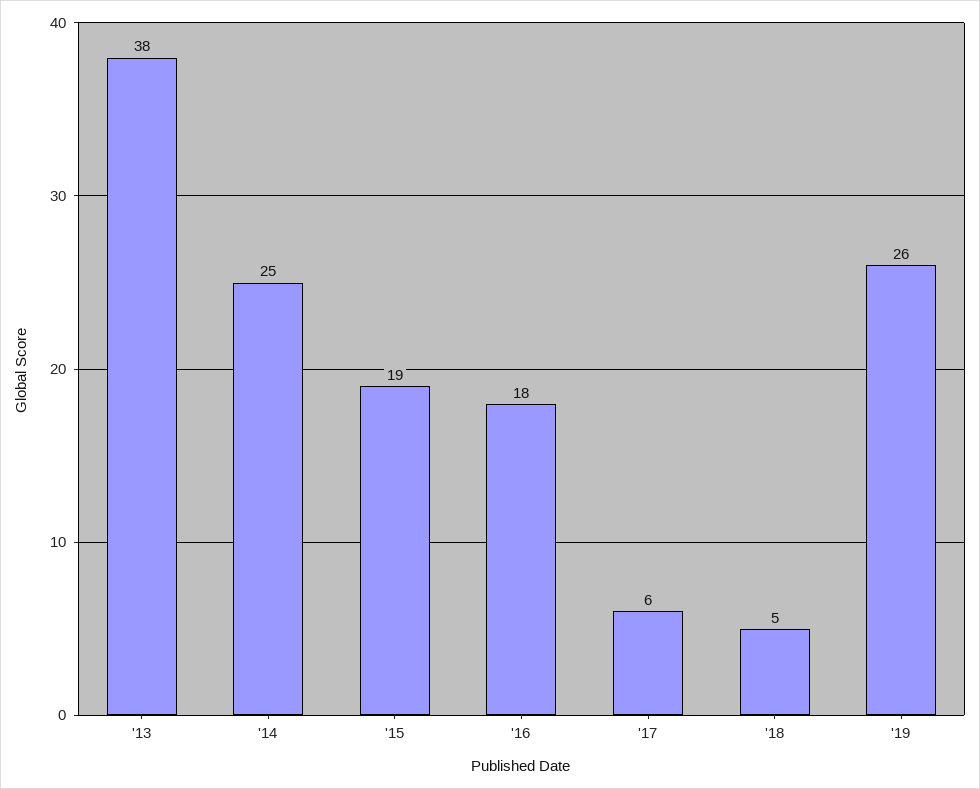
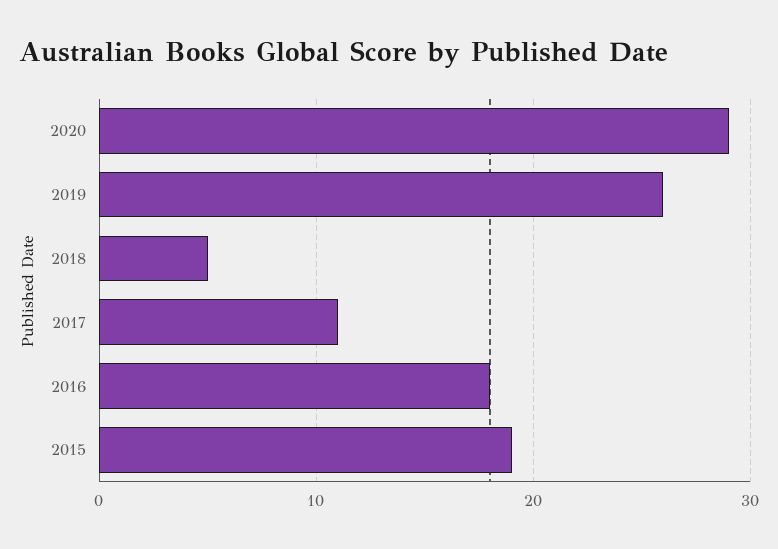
'13: 38 -> none
'14: 25 -> none
'17: 6 -> 11
2020: none -> 29

